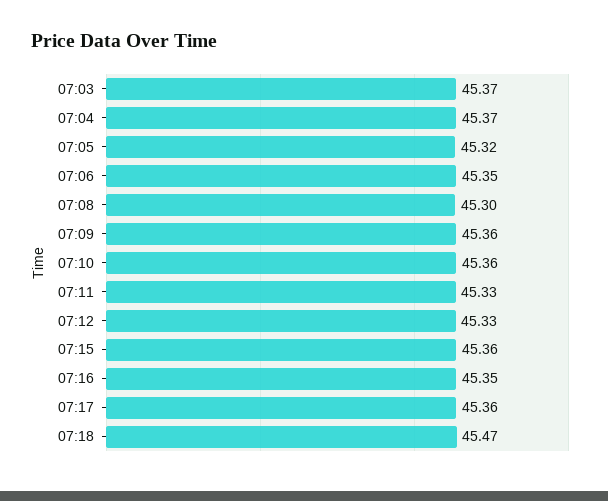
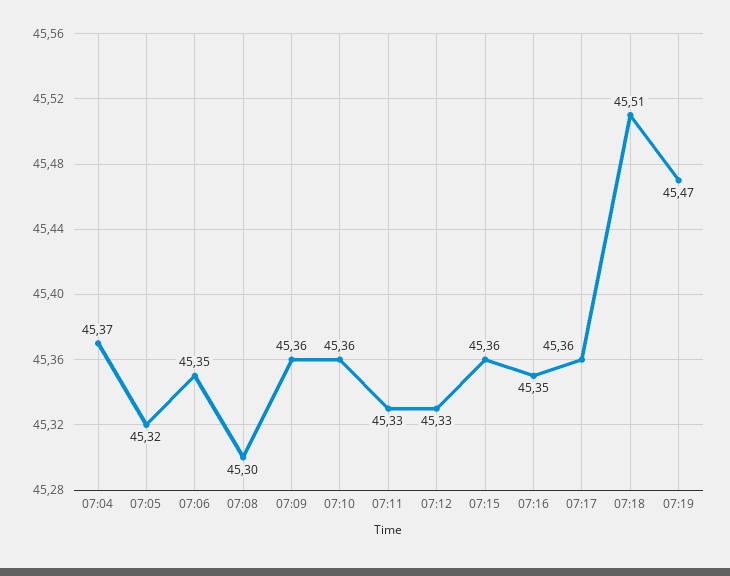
07:03: 45.37 -> none
07:18: 45.47 -> 45.51
07:19: none -> 45.47

